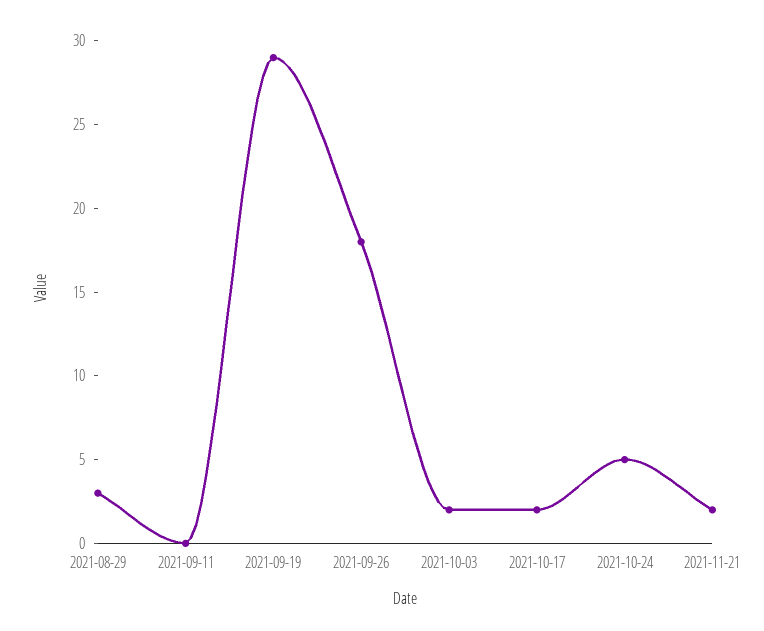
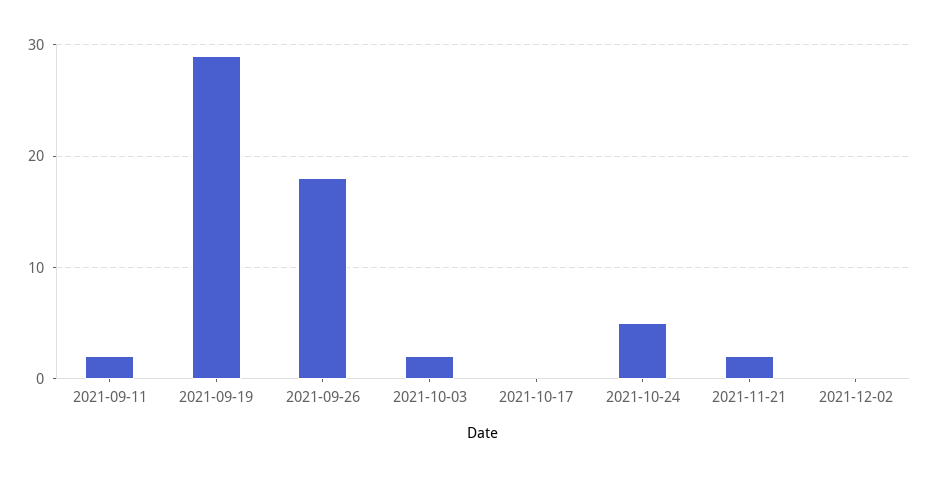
2021-08-29: 3 -> none
2021-09-11: 0 -> 2
2021-10-17: 2 -> 0
2021-12-02: none -> 0

